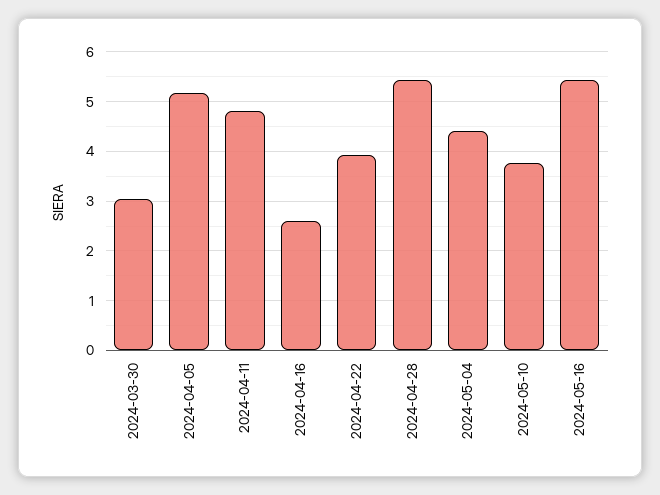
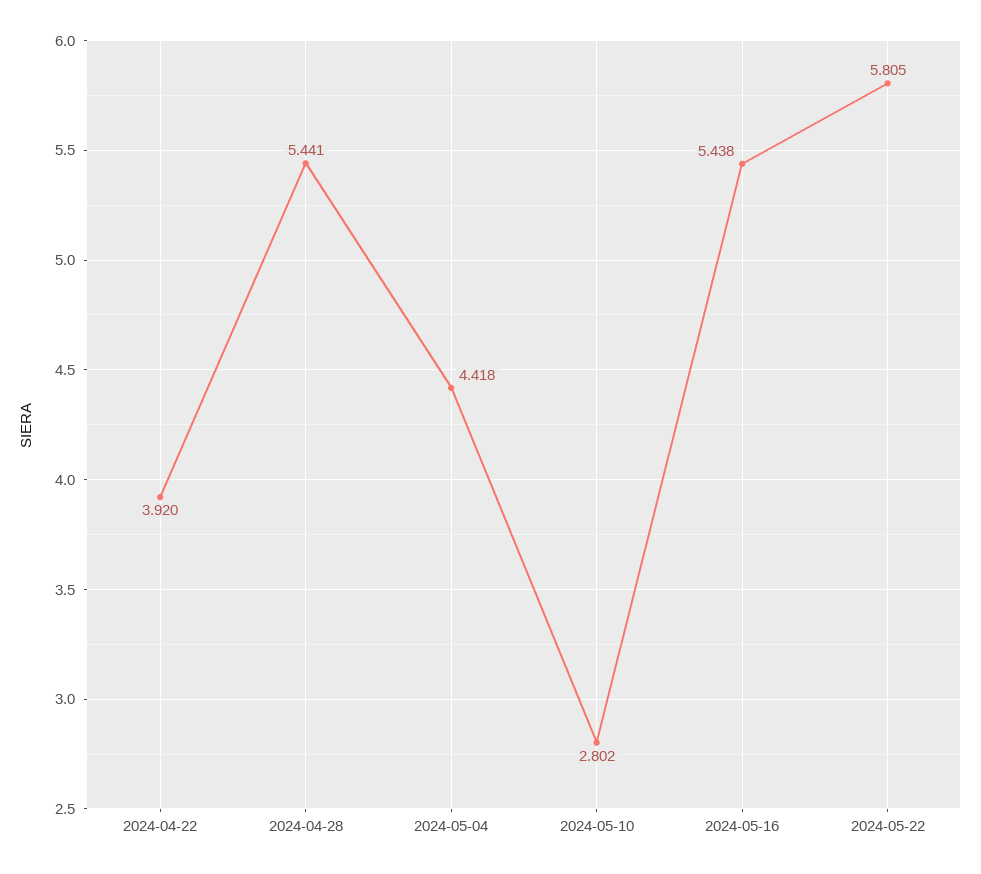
2024-03-30: 3 -> none
2024-04-05: 5.2 -> none
2024-04-11: 4.8 -> none
2024-04-16: 2.6 -> none
2024-05-10: 3.8 -> 2.802
2024-05-22: none -> 5.805

